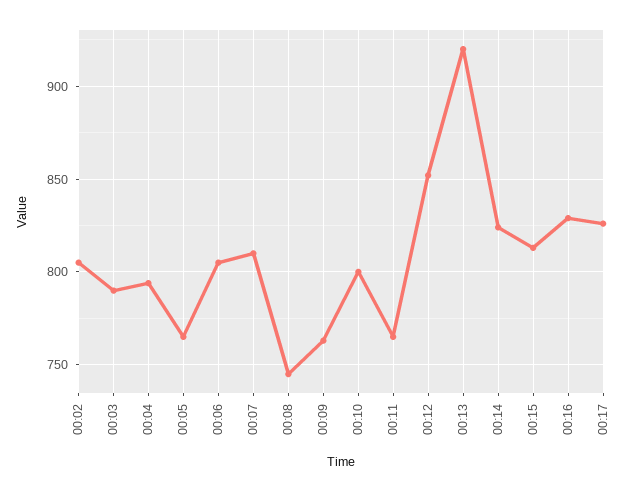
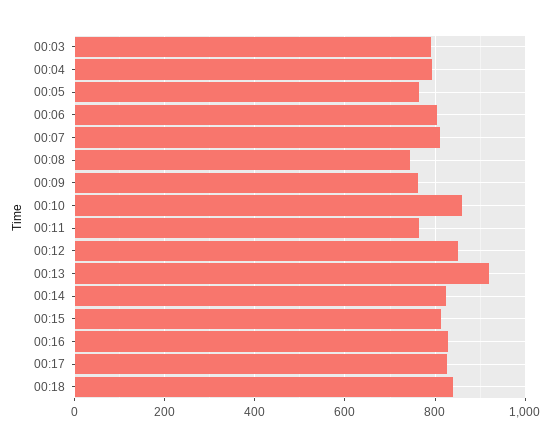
00:02: 805 -> none
00:10: 800 -> 860
00:18: none -> 840

